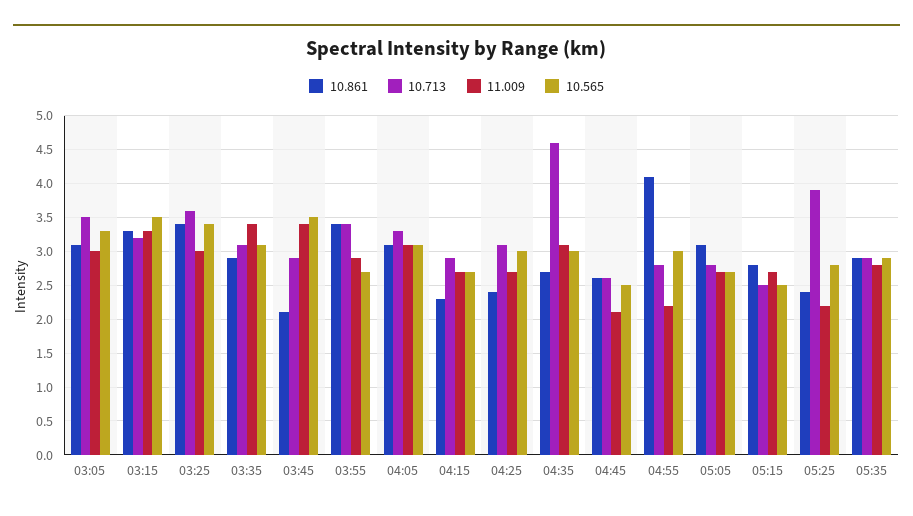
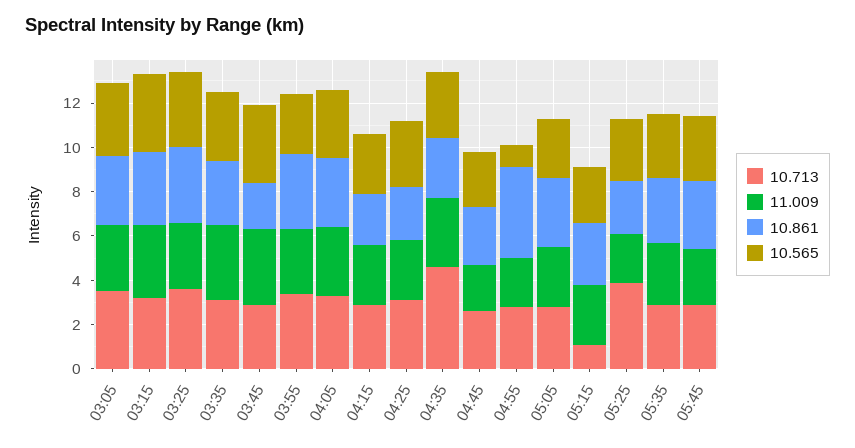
10.565, 04:55: 3 -> 1
10.713, 05:15: 2.5 -> 1
10.713, 05:45: none -> 3
11.009, 05:45: none -> 2.5
10.861, 05:45: none -> 3
10.565, 05:45: none -> 3

